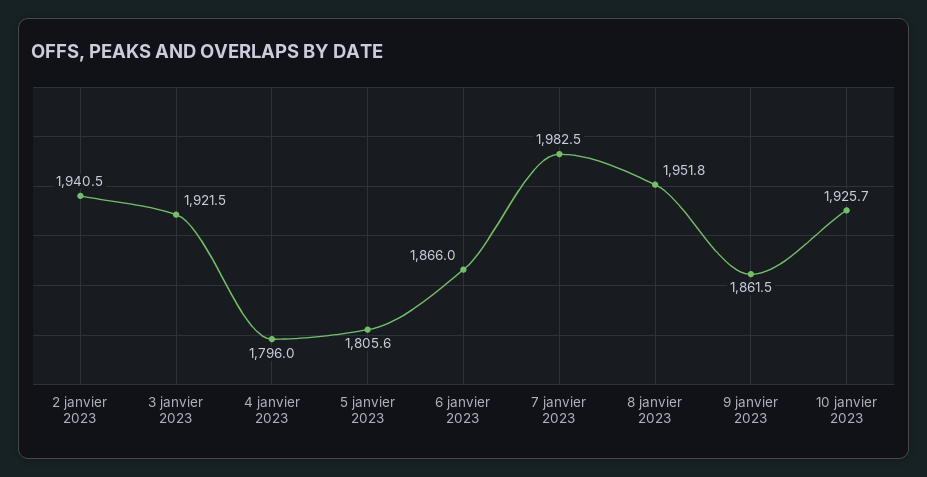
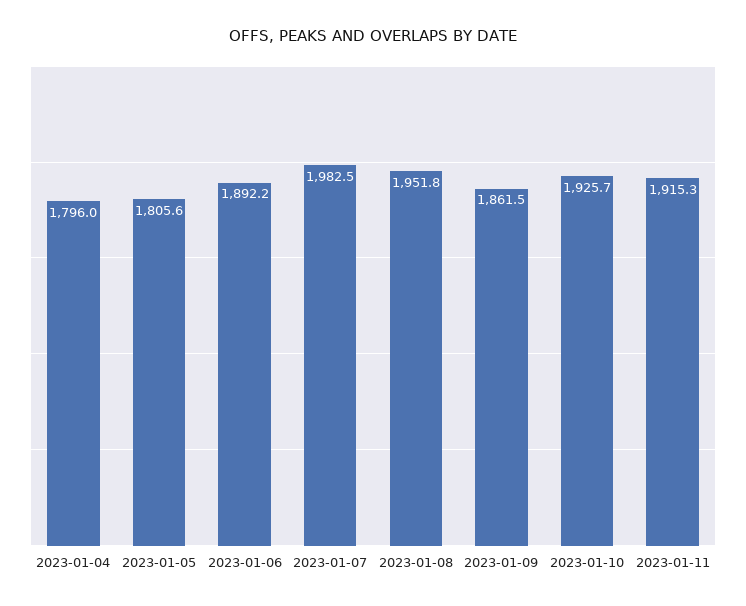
2 janvier 2023: 1940.5 -> none
3 janvier 2023: 1921.5 -> none
6 janvier 2023: 1866 -> 1892.2
2023-01-11: none -> 1915.3

